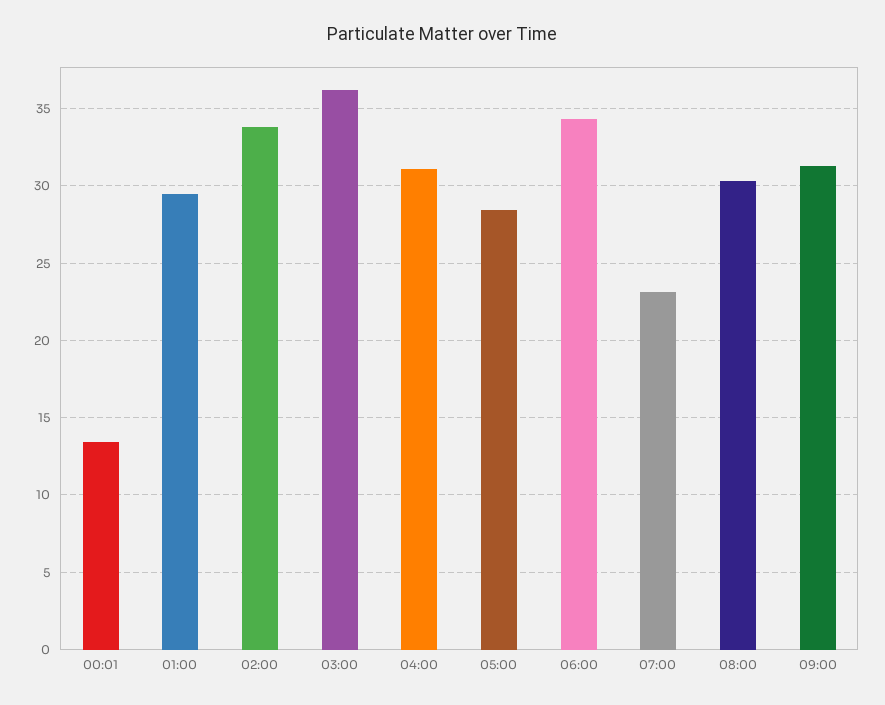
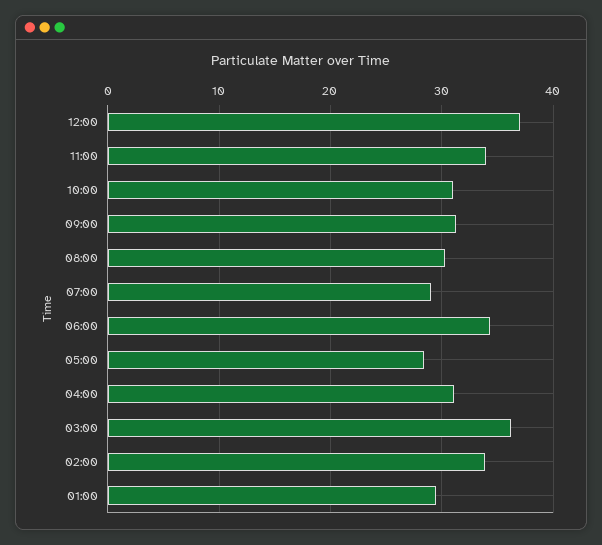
00:01: 13.5 -> none
07:00: 23 -> 29
12:00: none -> 37
11:00: none -> 34
10:00: none -> 31

